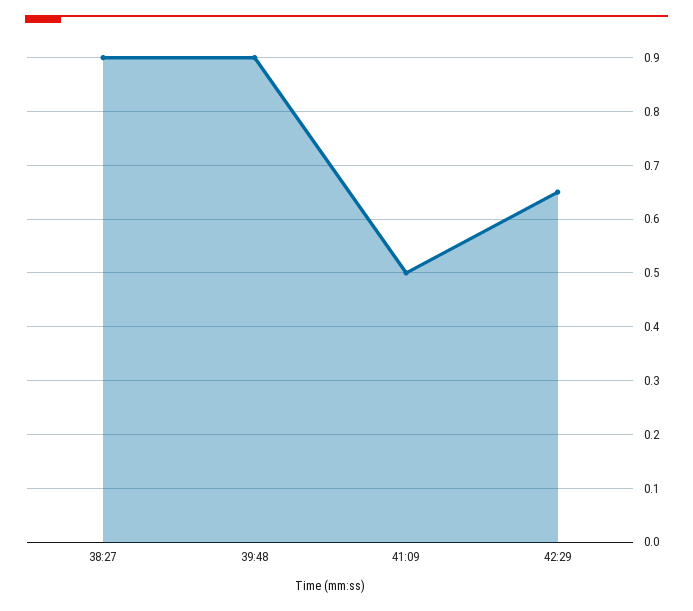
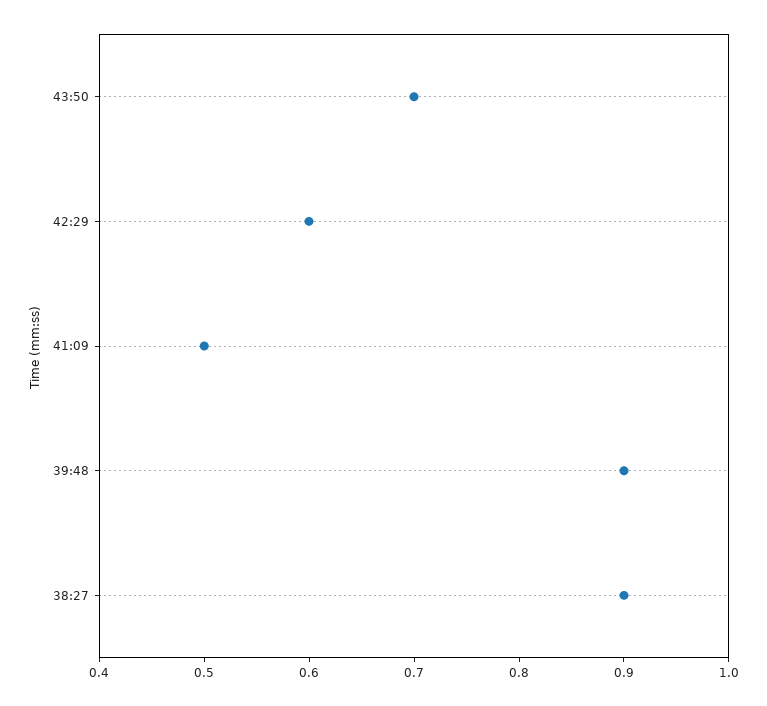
42:29: 0.65 -> 0.6
43:50: none -> 0.7

